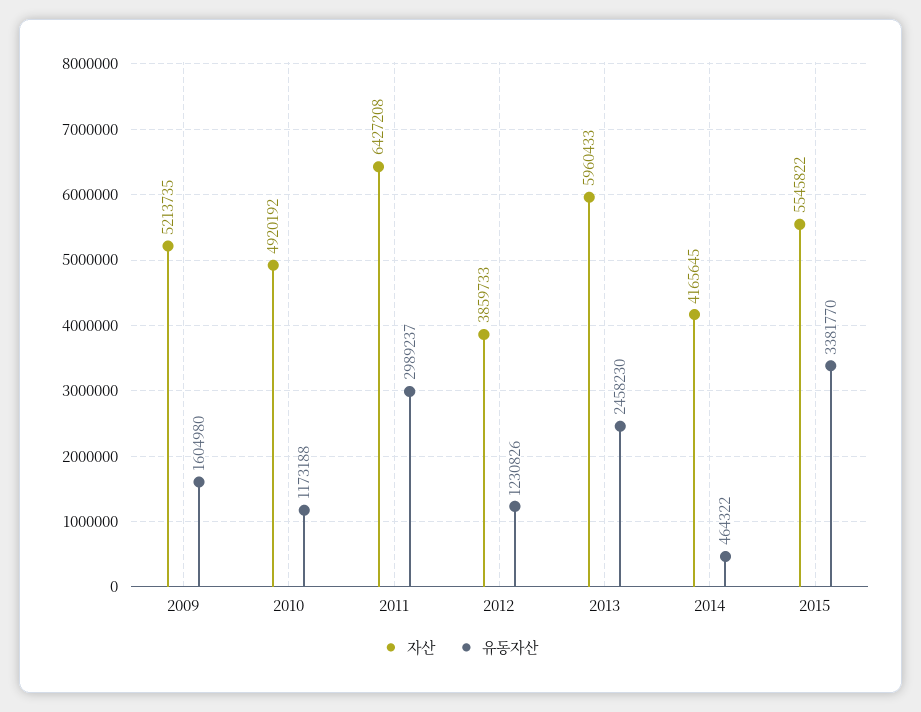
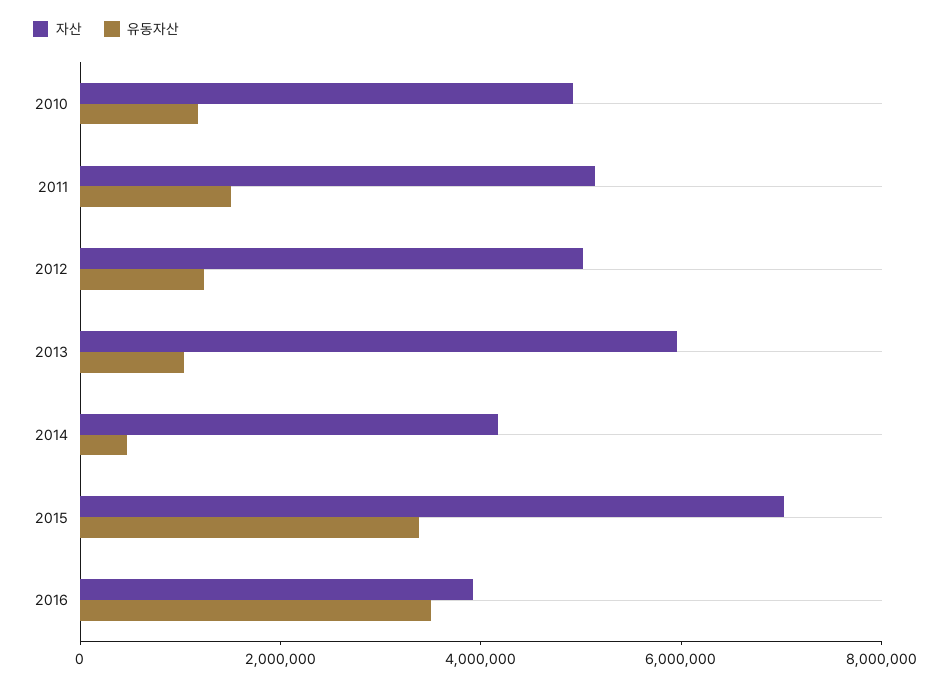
자산, 2009: 5213735 -> none
유동자산, 2009: 1604980 -> none
자산, 2011: 6427208 -> 5000000
유동자산, 2011: 2989237 -> 1500000
자산, 2012: 3859733 -> 5000000
유동자산, 2013: 2458230 -> 1000000
자산, 2015: 5545822 -> 7000000
자산, 2016: none -> 4000000
유동자산, 2016: none -> 3500000

